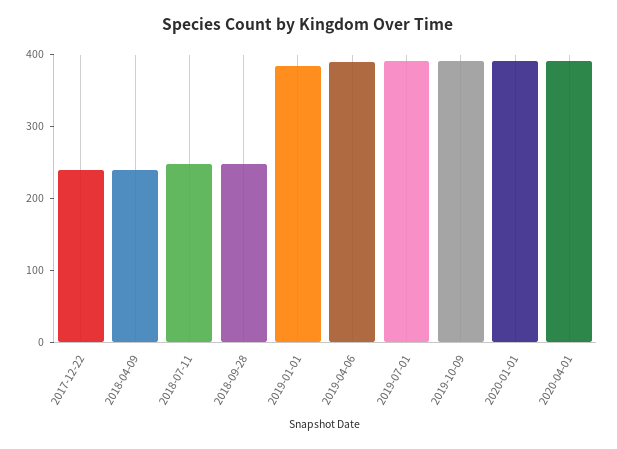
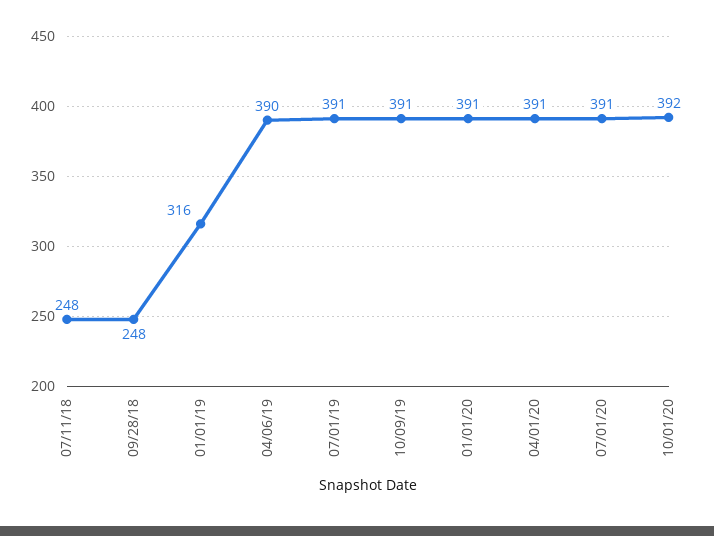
2017-12-22: 240 -> none
2018-04-09: 240 -> none
2019-01-01: 380 -> 316
07/01/20: none -> 391
10/01/20: none -> 392

